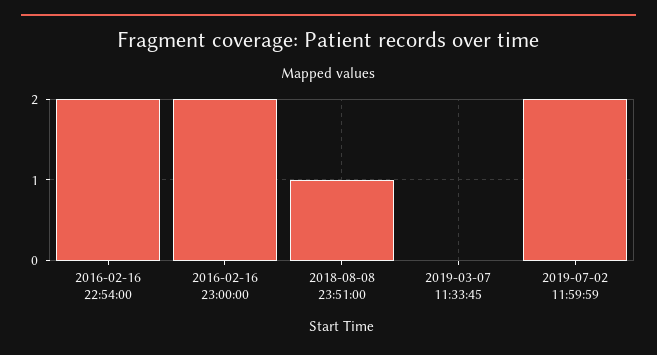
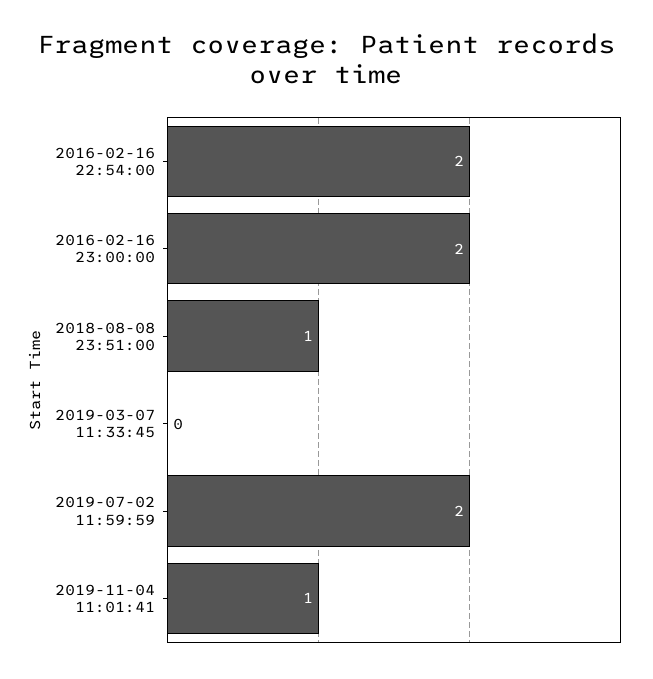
2019-11-04 11:01:41: none -> 1

